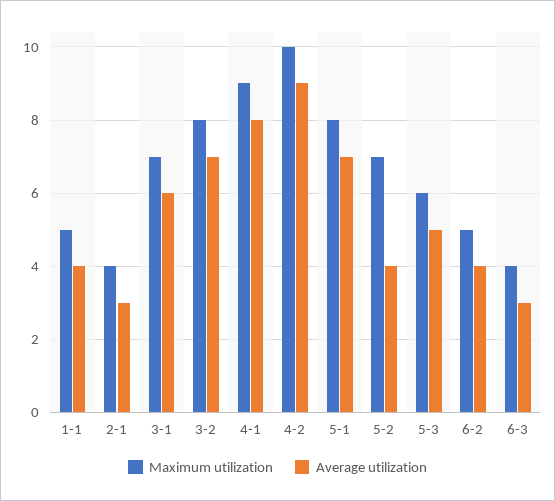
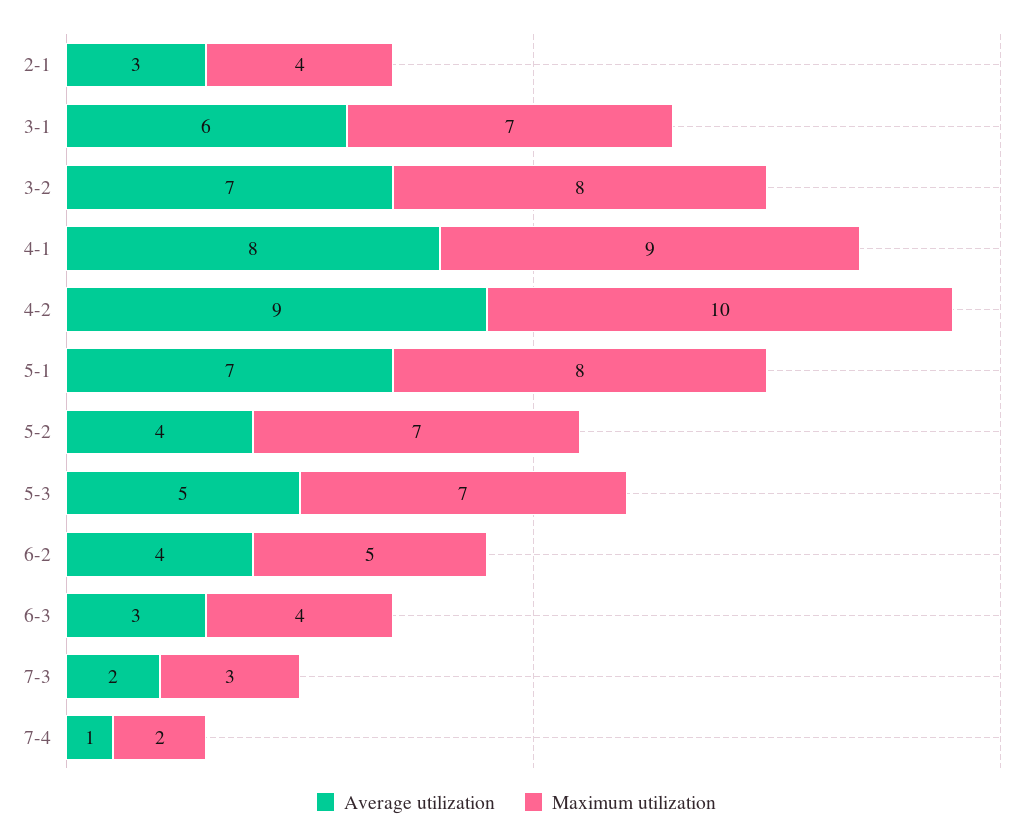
Maximum utilization, 1-1: 5 -> none
Average utilization, 1-1: 4 -> none
Maximum utilization, 5-3: 6 -> 7
Average utilization, 7-3: none -> 2
Maximum utilization, 7-3: none -> 3
Average utilization, 7-4: none -> 1
Maximum utilization, 7-4: none -> 2

